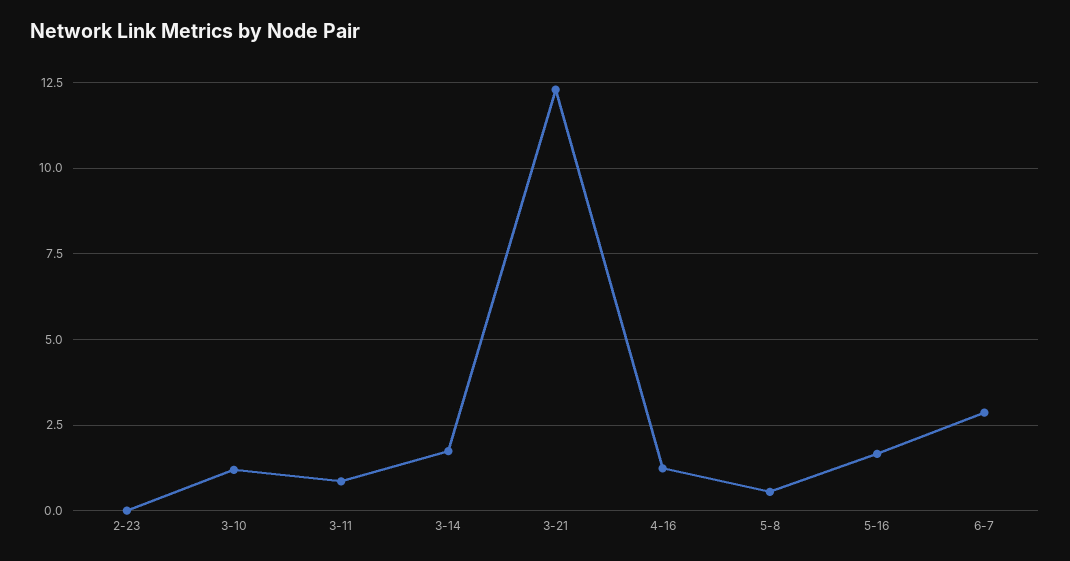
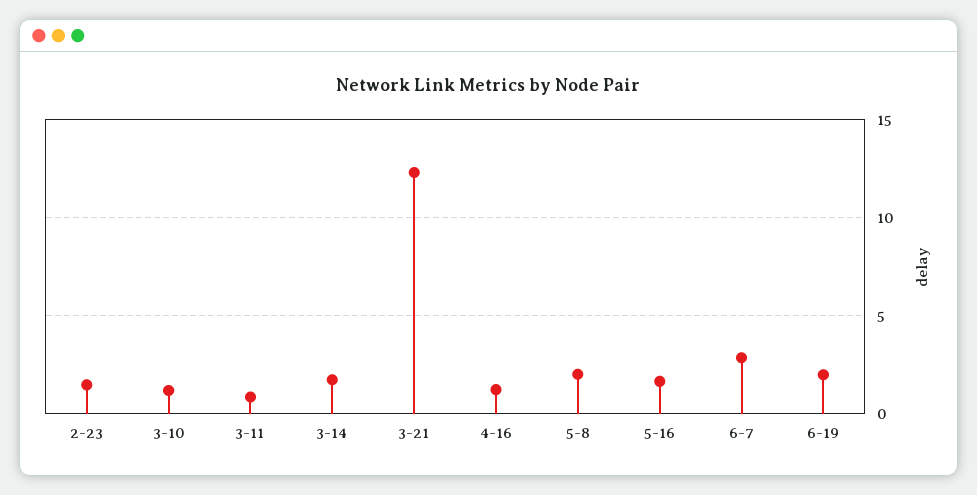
2-23: 0 -> 1.5
5-8: 0.5 -> 2
6-19: none -> 2

